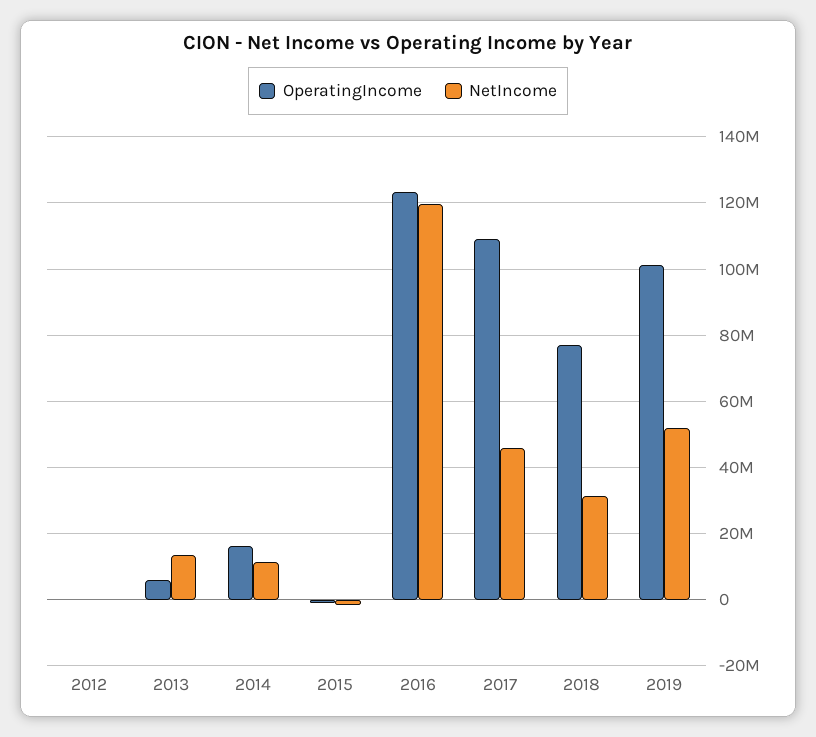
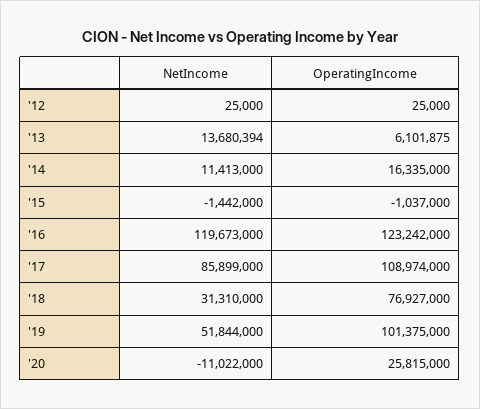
NetIncome, 2017: 46000000 -> 85899000
NetIncome, '20: none -> -11022000
OperatingIncome, '20: none -> 25815000

